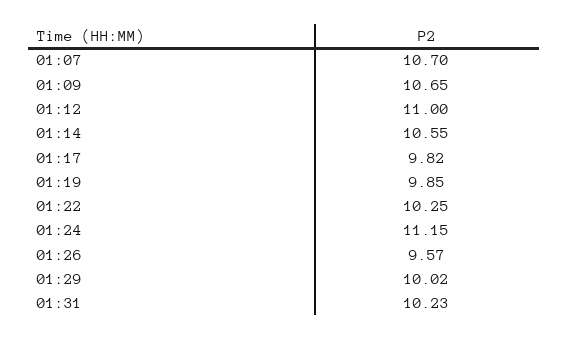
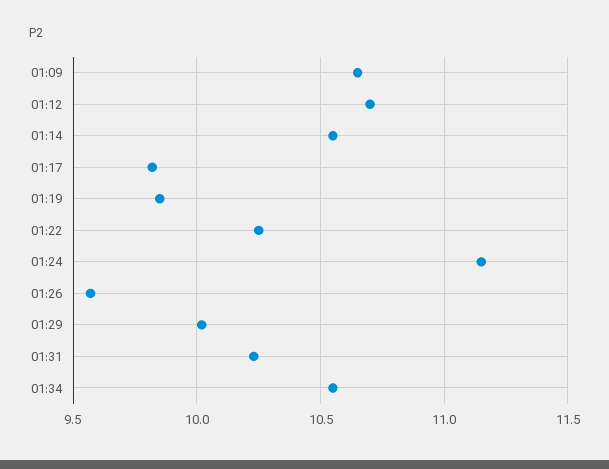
01:07: 10.7 -> none
01:12: 11 -> 10.7
01:34: none -> 10.55

